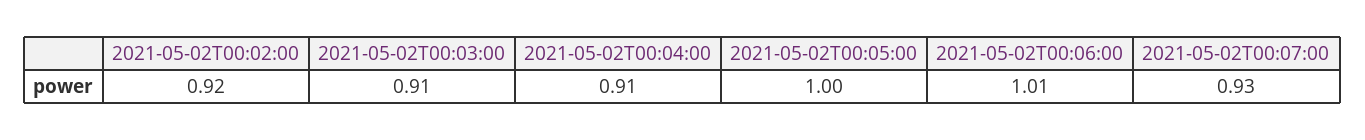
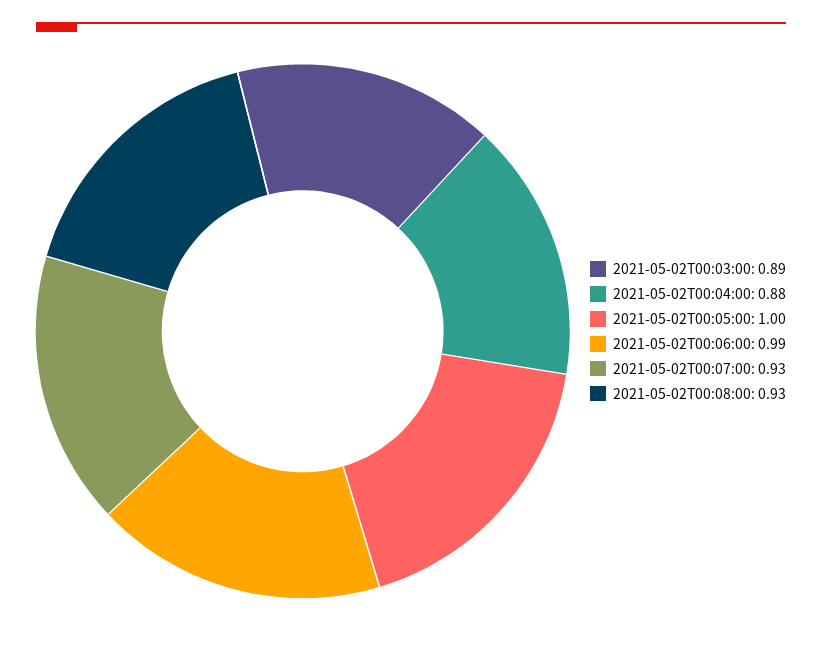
2021-05-02T00:02:00: 0.92 -> none
2021-05-02T00:03:00: 0.91 -> 0.89
2021-05-02T00:04:00: 0.91 -> 0.88
2021-05-02T00:06:00: 1.01 -> 0.99
2021-05-02T00:08:00: none -> 0.93

